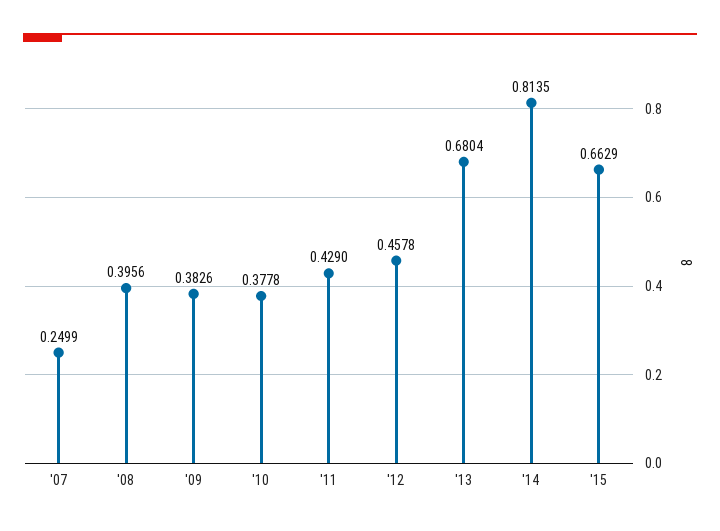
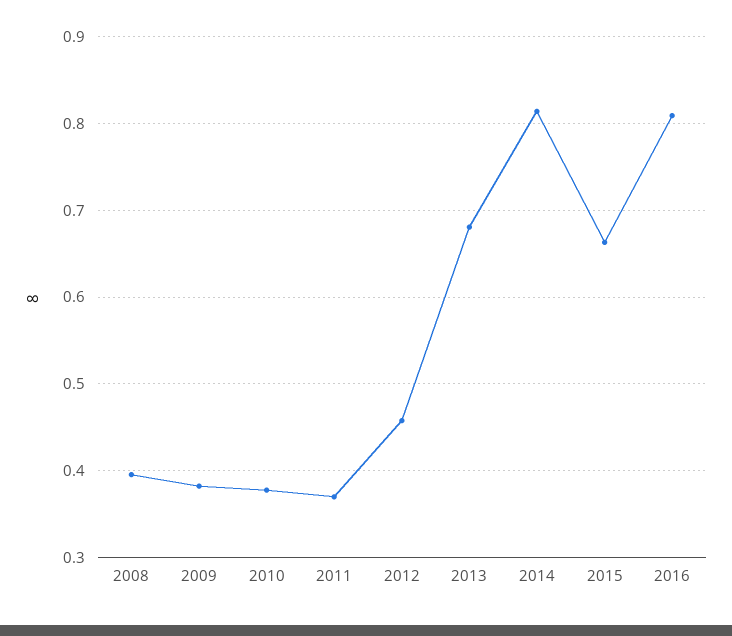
'07: 0.2499 -> none
'11: 0.429 -> 0.37
2016: none -> 0.81

